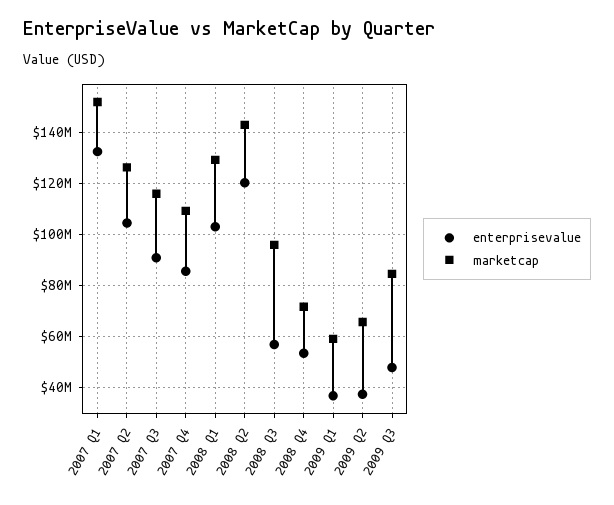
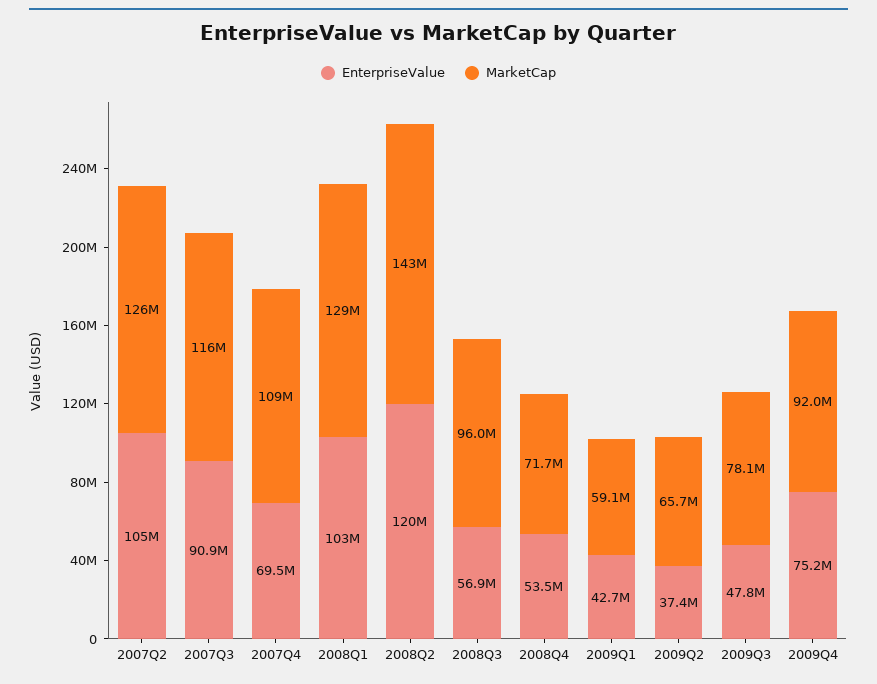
enterprisevalue, 2007 Q1: 132500000 -> none
marketcap, 2007 Q1: 152500000 -> none
enterprisevalue, 2007 Q4: 85000000 -> 69500000
enterprisevalue, 2009 Q1: 37500000 -> 42700000
marketcap, 2009 Q3: 85000000 -> 78100000
enterprisevalue, 2009Q4: none -> 75200000
marketcap, 2009Q4: none -> 92000000

